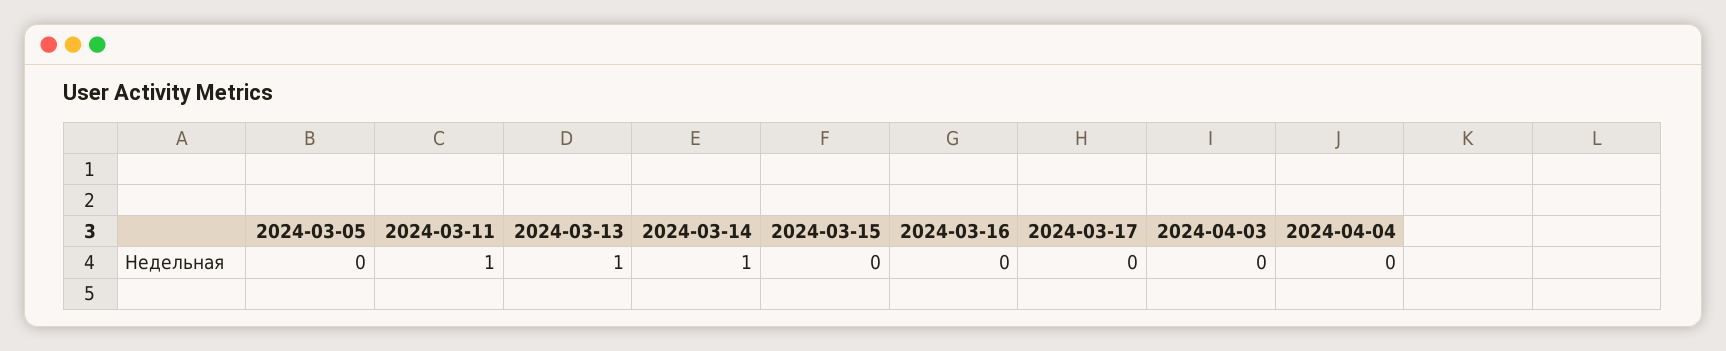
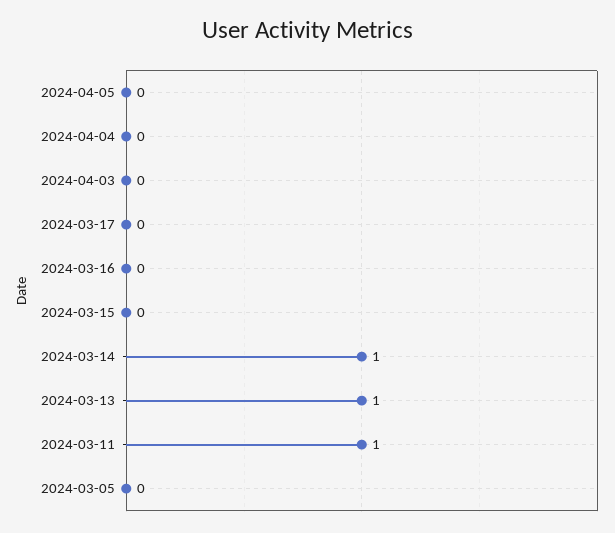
2024-04-05: none -> 0

